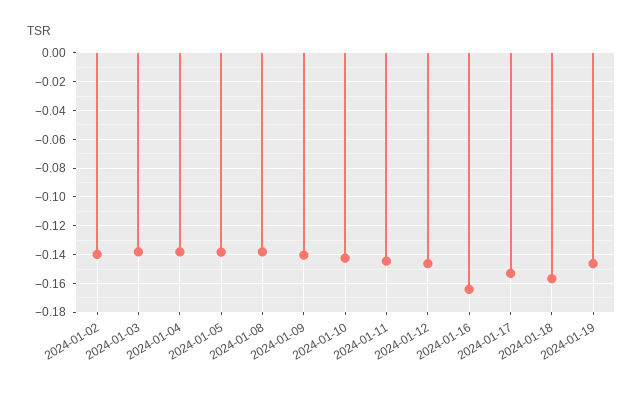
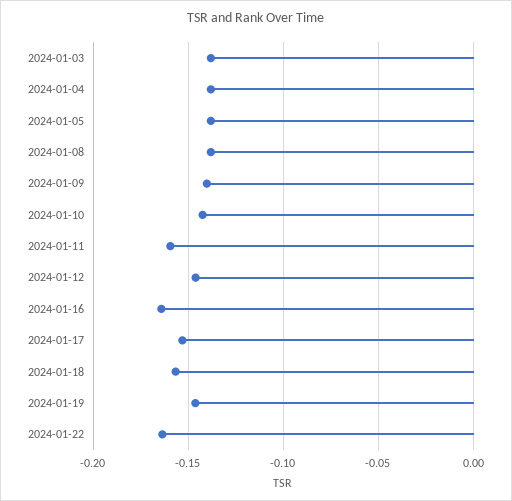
2024-01-02: -0.14 -> none
2024-01-11: -0.145 -> -0.16
2024-01-22: none -> -0.165

